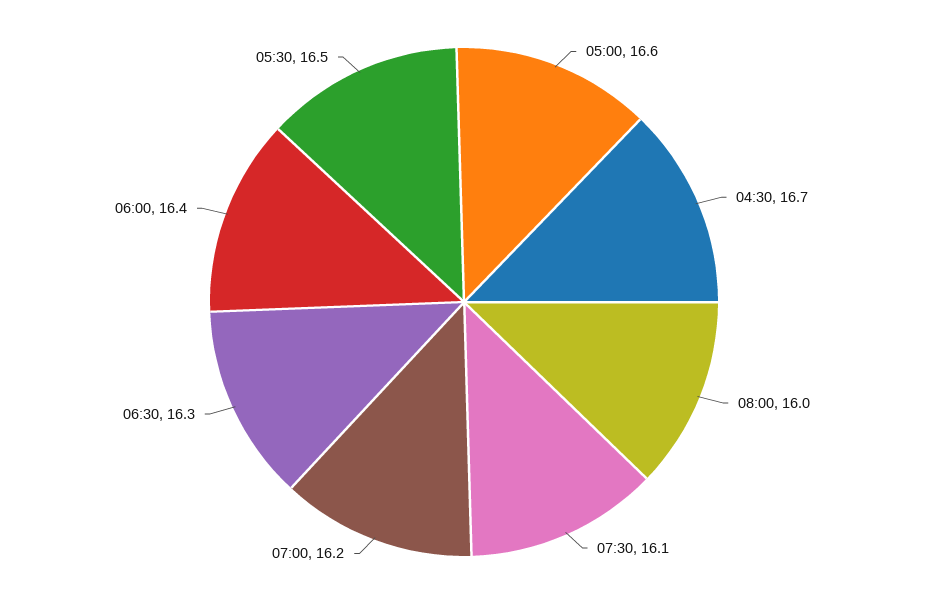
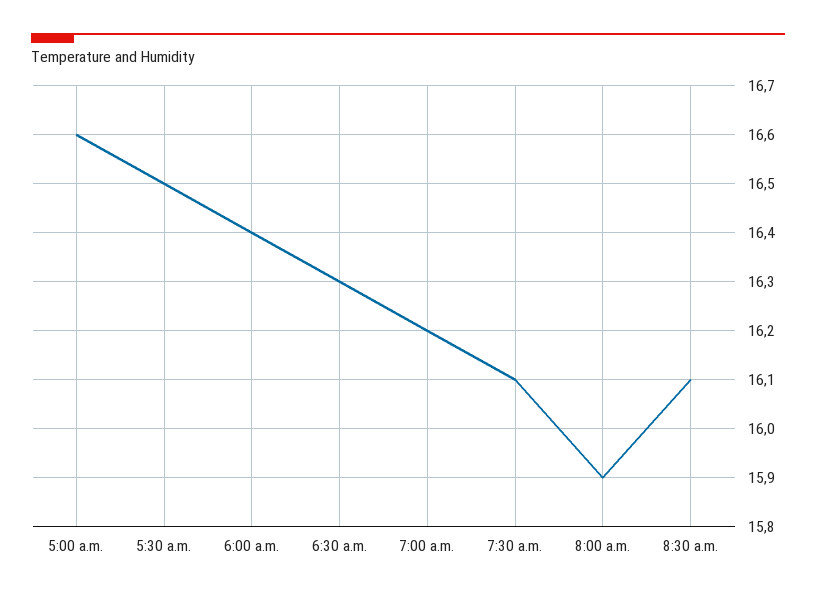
04:30: 16.7 -> none
08:00: 16 -> 15.9
8:30 a.m.: none -> 16.1

